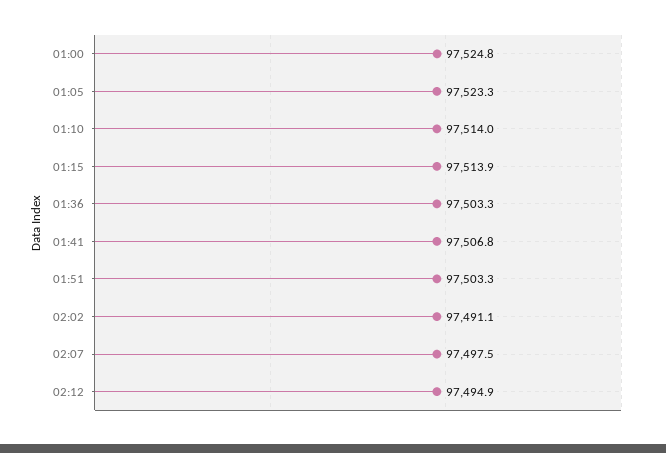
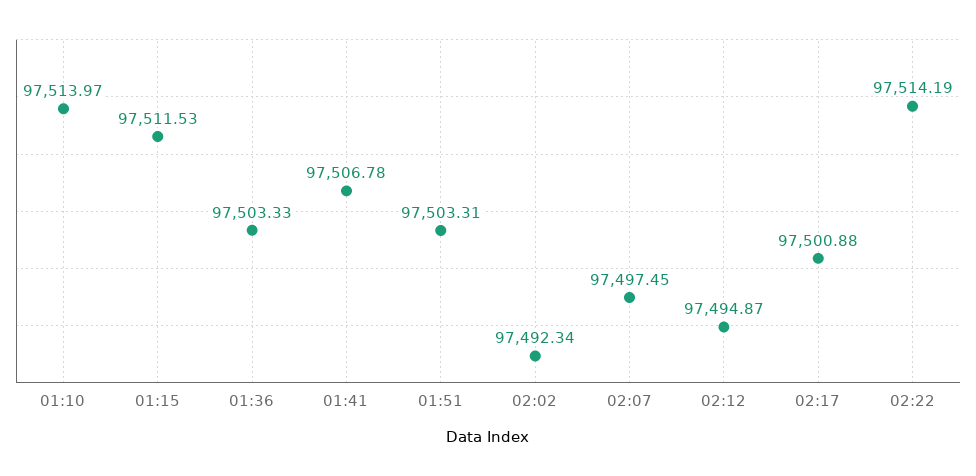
01:00: 97524.8 -> none
01:05: 97523.3 -> none
01:15: 97513.9 -> 97511.53
02:02: 97491.1 -> 97492.34
02:17: none -> 97500.88
02:22: none -> 97514.19

